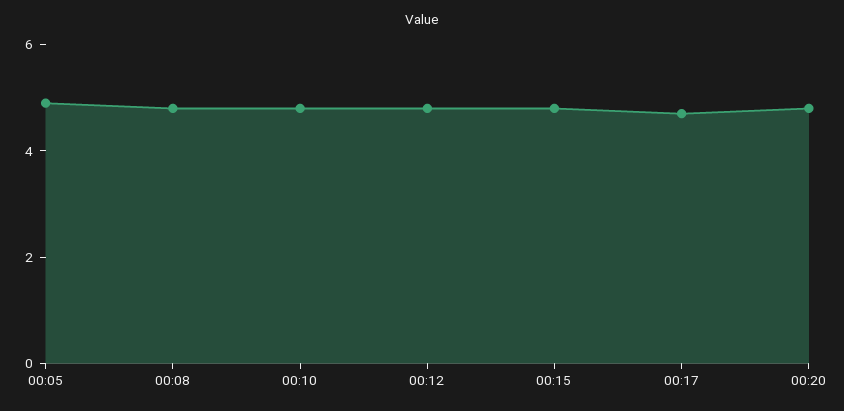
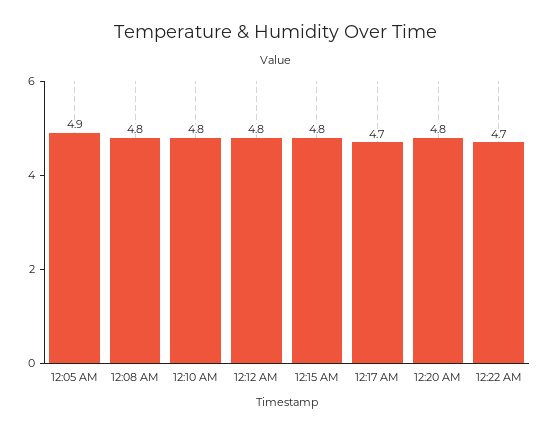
12:22 AM: none -> 4.7

